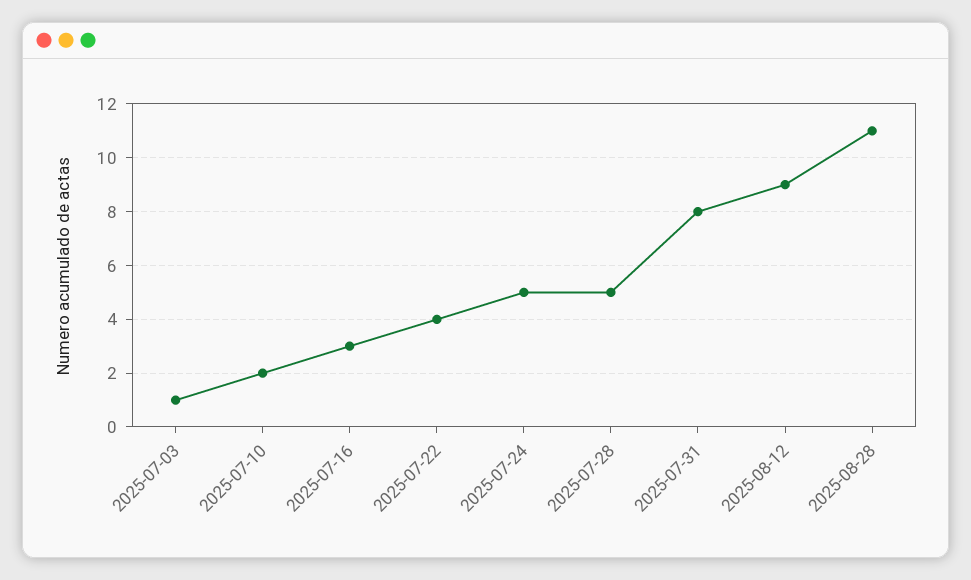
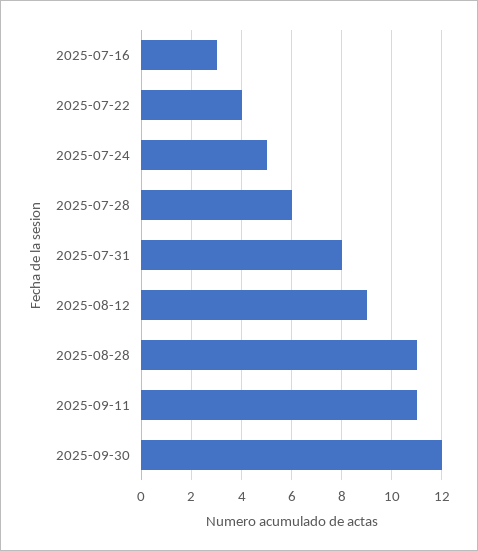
2025-07-03: 1 -> none
2025-07-10: 2 -> none
2025-07-28: 5 -> 6
2025-09-11: none -> 11
2025-09-30: none -> 12

